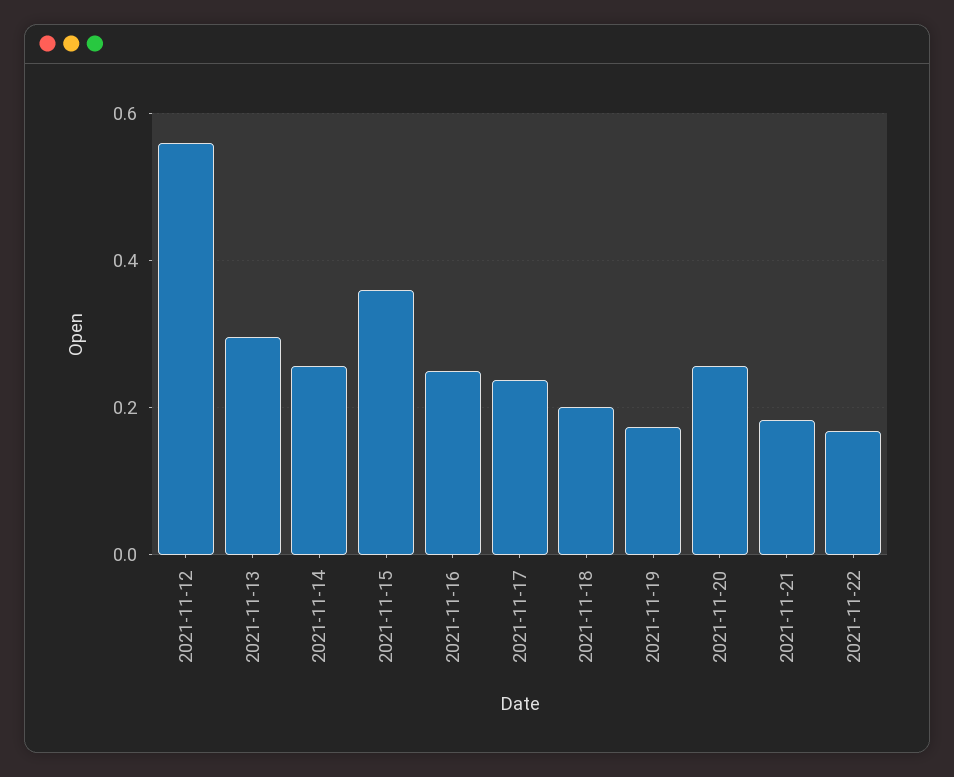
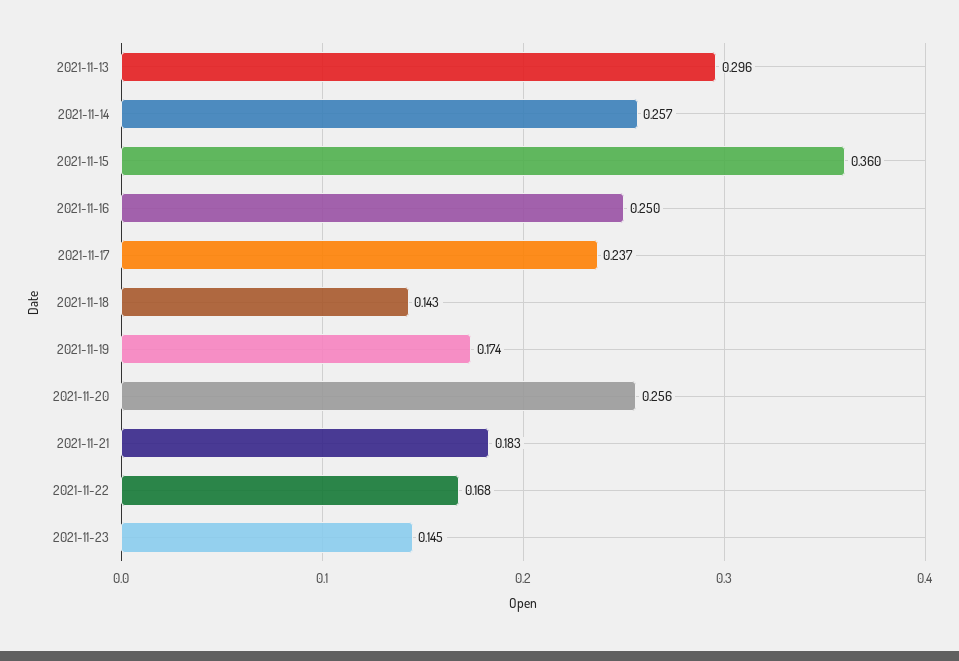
2021-11-12: 0.56 -> none
2021-11-18: 0.2 -> 0.143
2021-11-23: none -> 0.145

